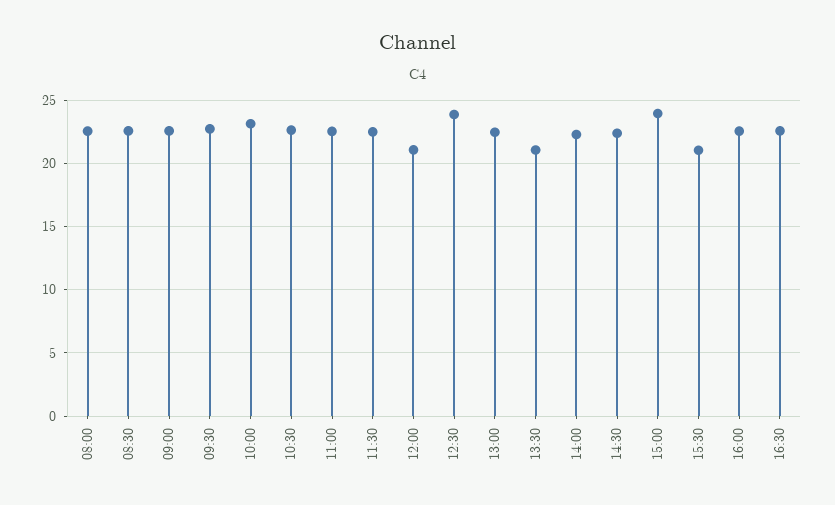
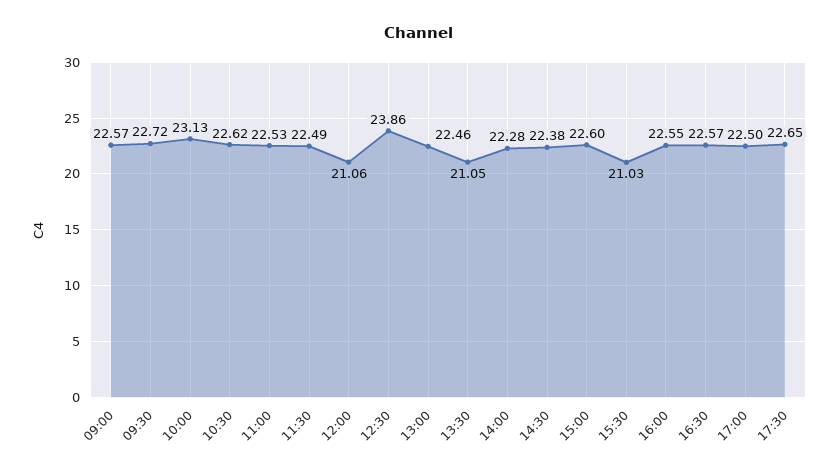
08:00: 22.5 -> none
08:30: 22.5 -> none
15:00: 24 -> 22.6
17:00: none -> 22.5
17:30: none -> 22.65

